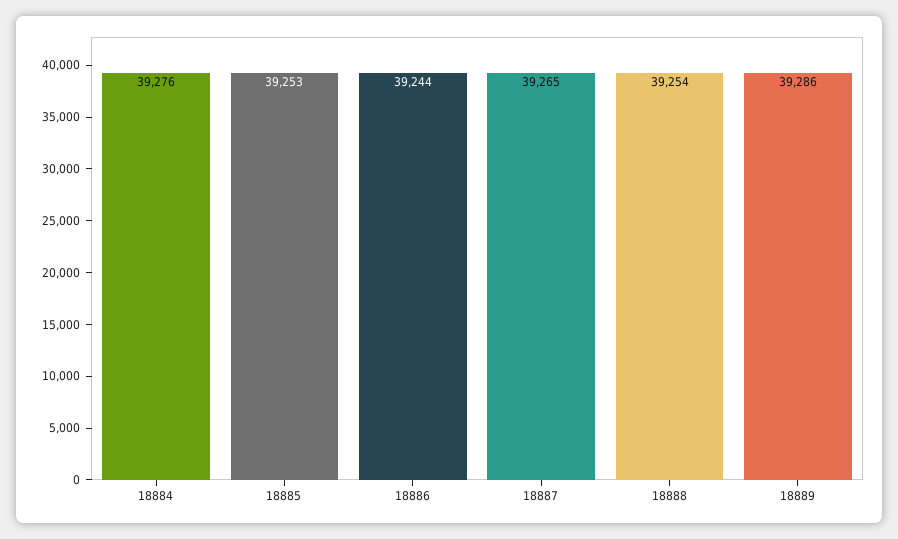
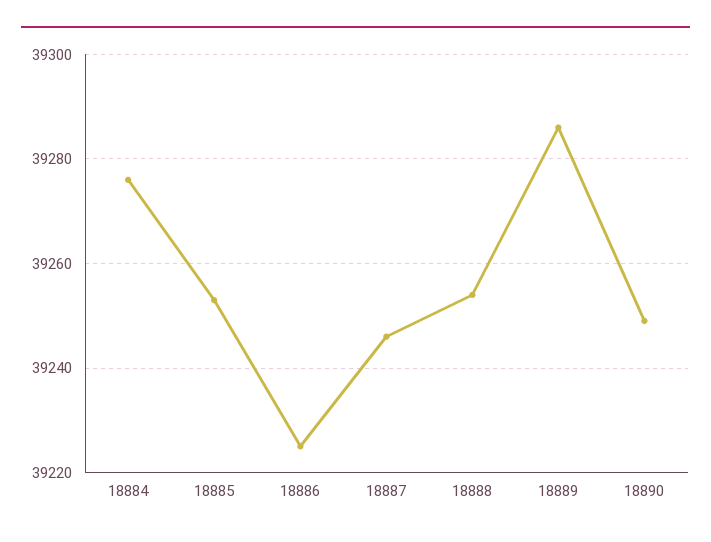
18886: 39244 -> 39225
18887: 39265 -> 39245
18890: none -> 39250

